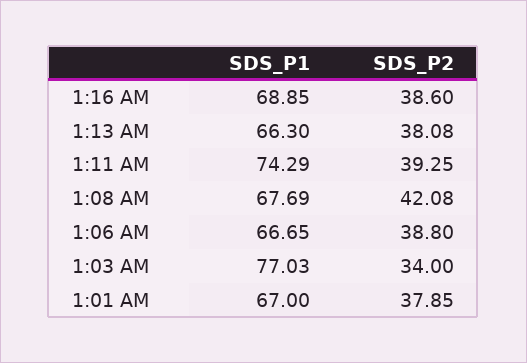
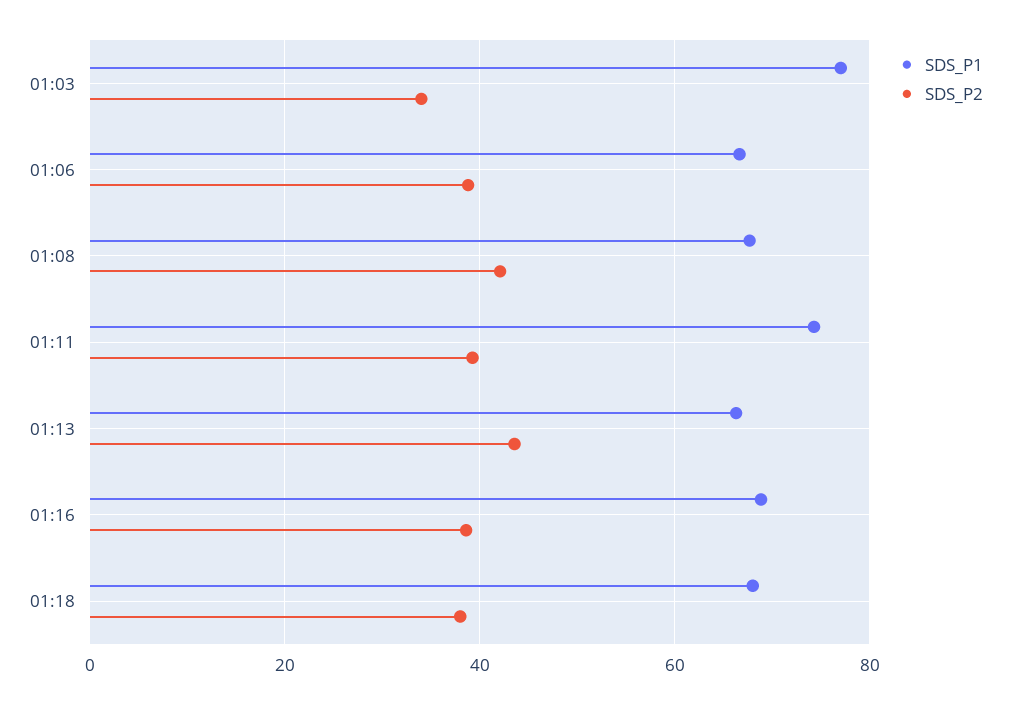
SDS_P2, 1:13 AM: 38.08 -> 44
SDS_P1, 1:01 AM: 67 -> none
SDS_P2, 1:01 AM: 37.85 -> none
SDS_P1, 01:18: none -> 68
SDS_P2, 01:18: none -> 38

